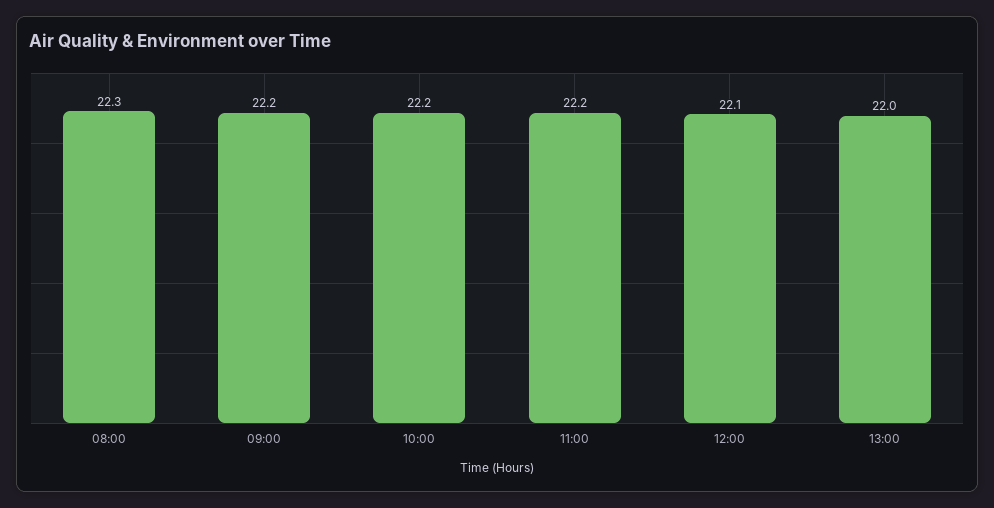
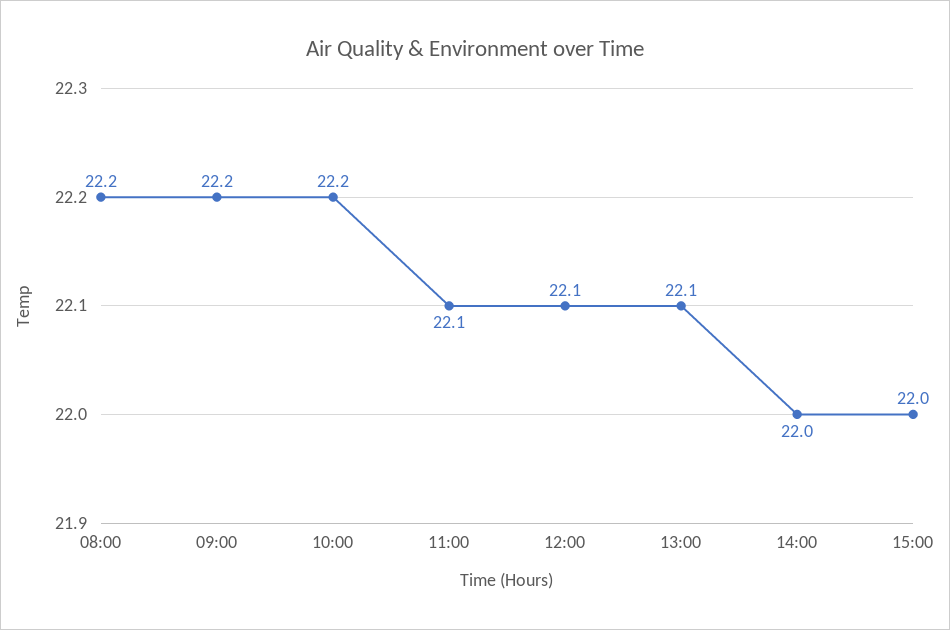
08:00: 22.3 -> 22.2
11:00: 22.2 -> 22.1
13:00: 22 -> 22.1
14:00: none -> 22
15:00: none -> 22

